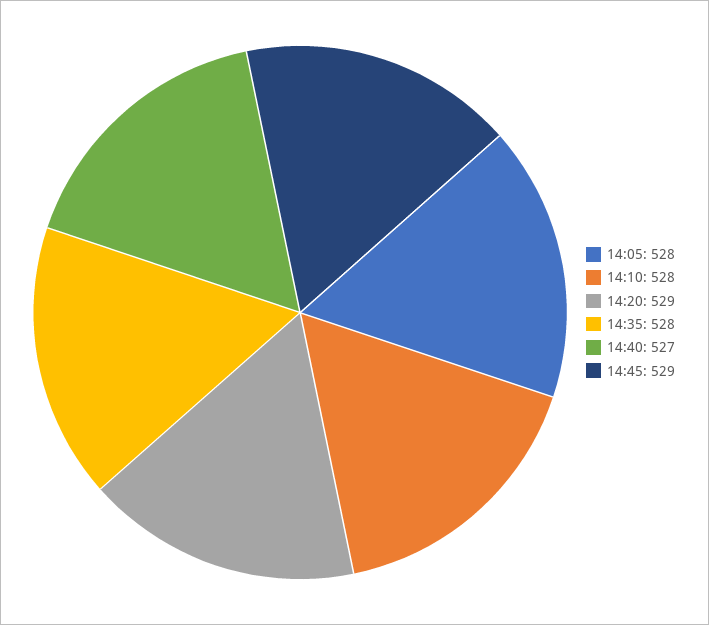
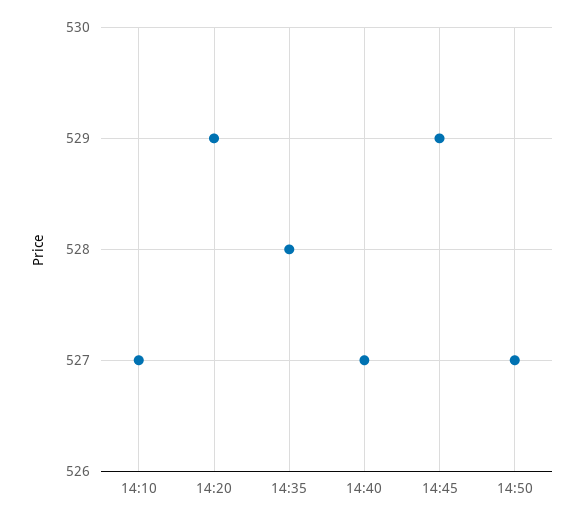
14:05: 528 -> none
14:10: 528 -> 527
14:50: none -> 527

